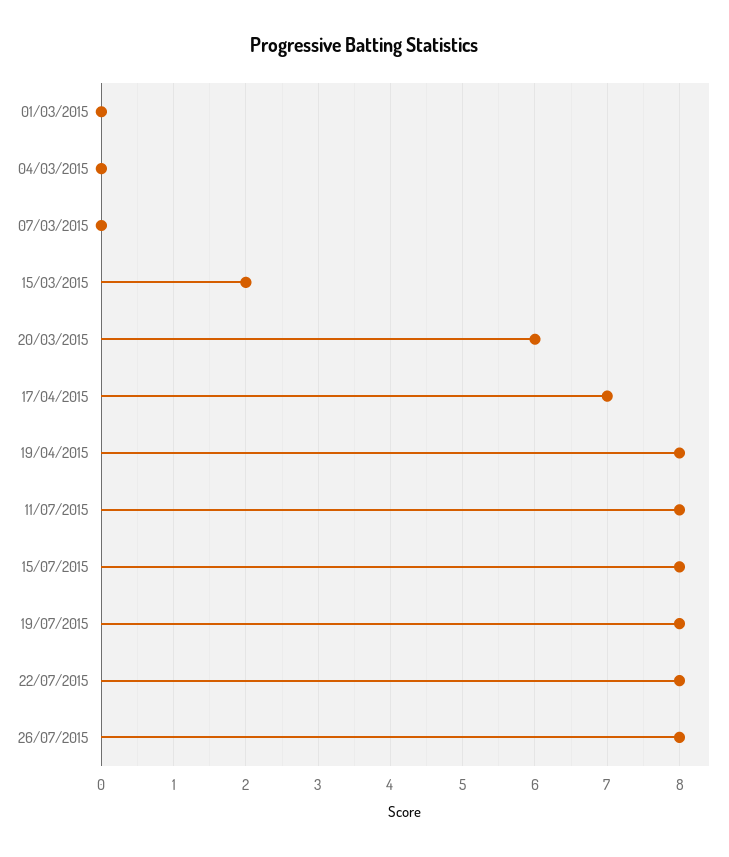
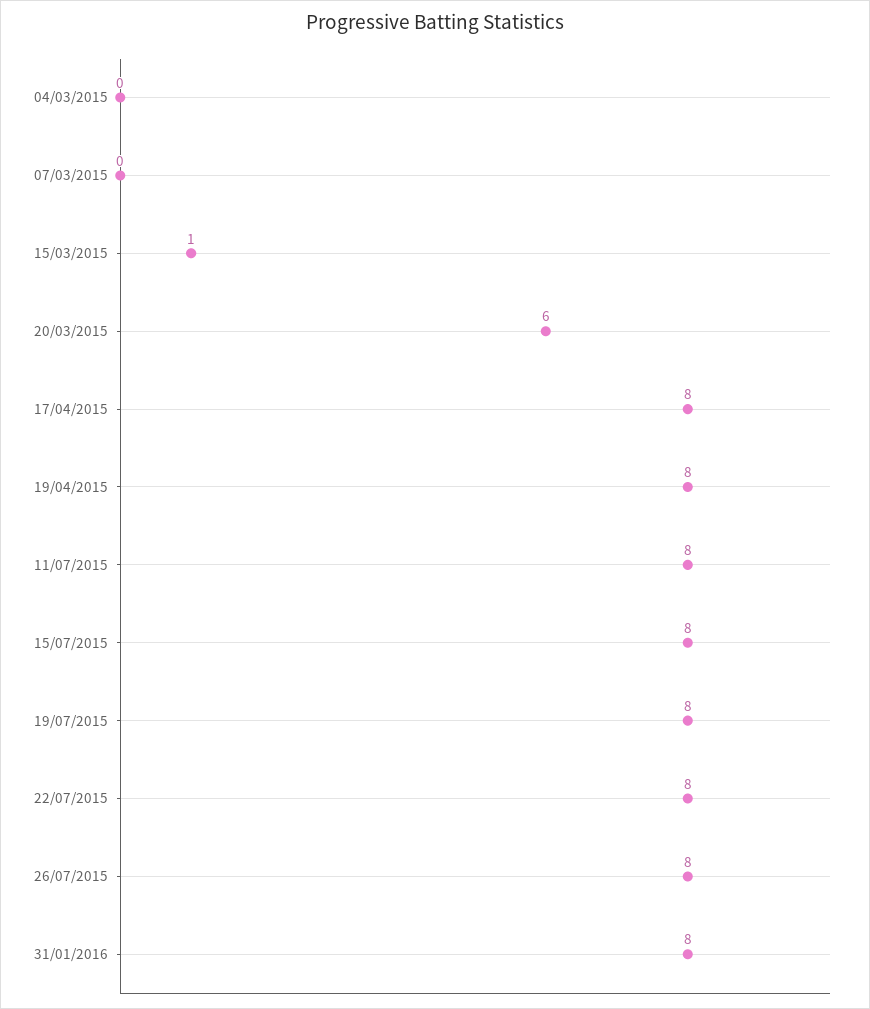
01/03/2015: 0 -> none
15/03/2015: 2 -> 1
17/04/2015: 7 -> 8
31/01/2016: none -> 8

